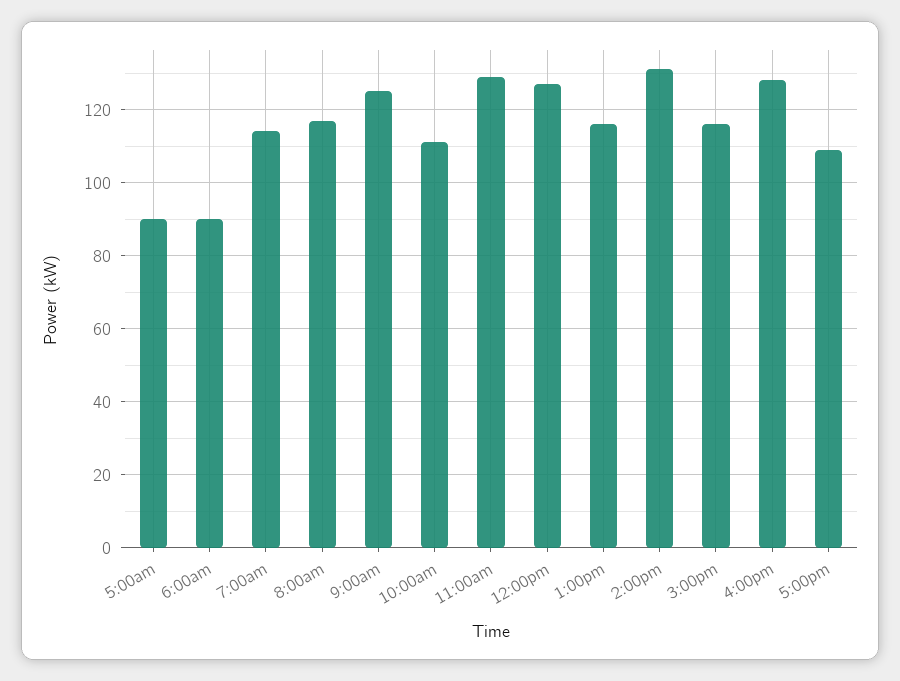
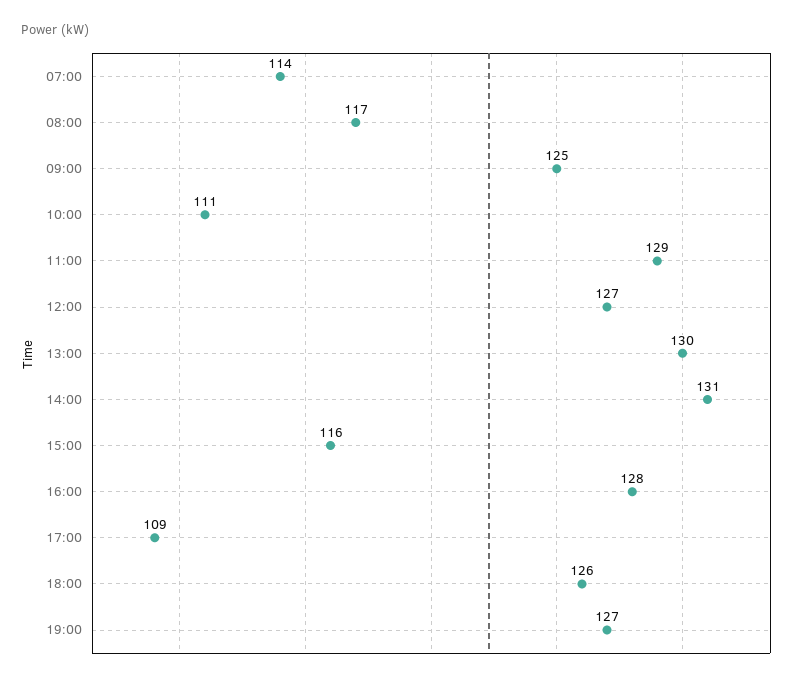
5:00am: 90 -> none
6:00am: 90 -> none
1:00pm: 115 -> 130
18:00: none -> 126
19:00: none -> 127

